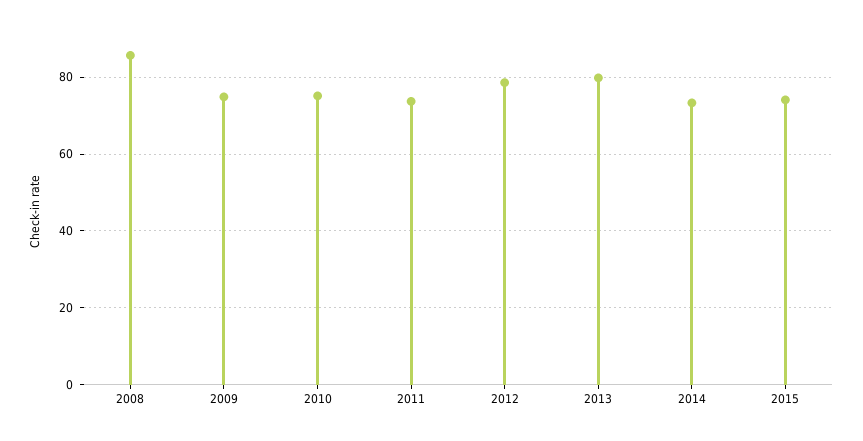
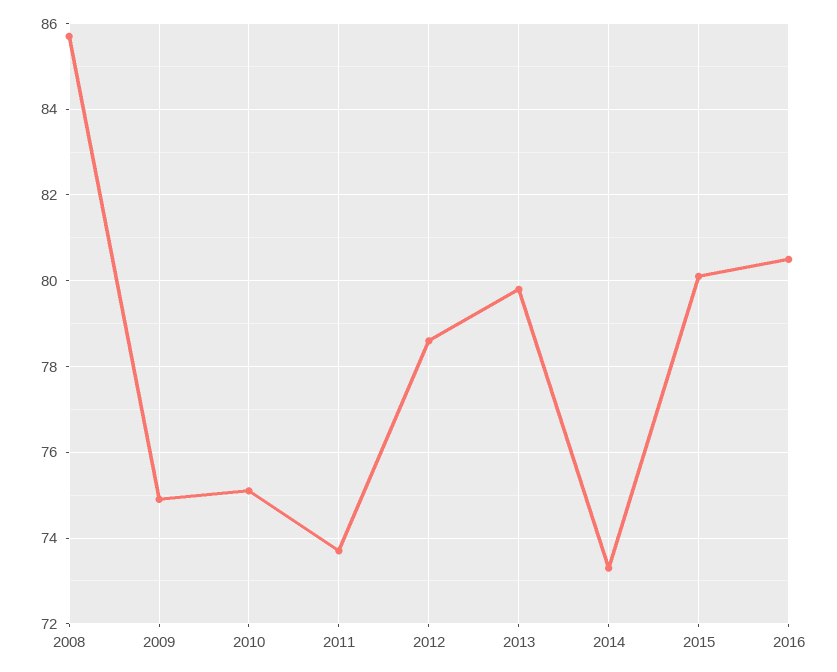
2015: 74 -> 80
2016: none -> 80.5

